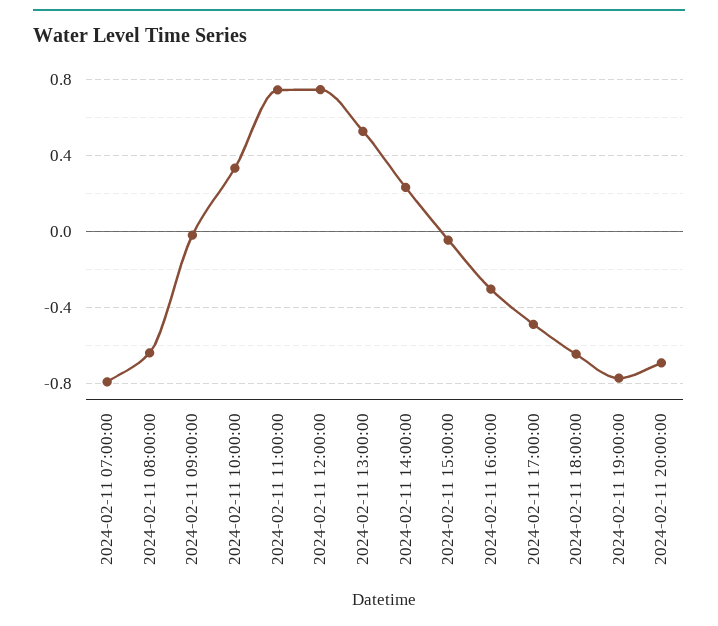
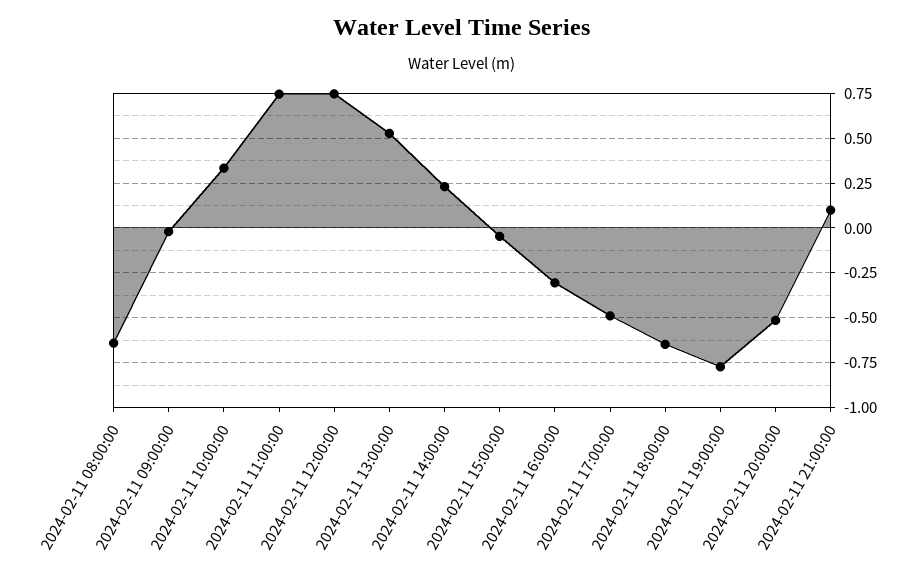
2024-02-11 07:00:00: -0.8 -> none
2024-02-11 20:00:00: -0.7 -> -0.5
2024-02-11 21:00:00: none -> 0.1

